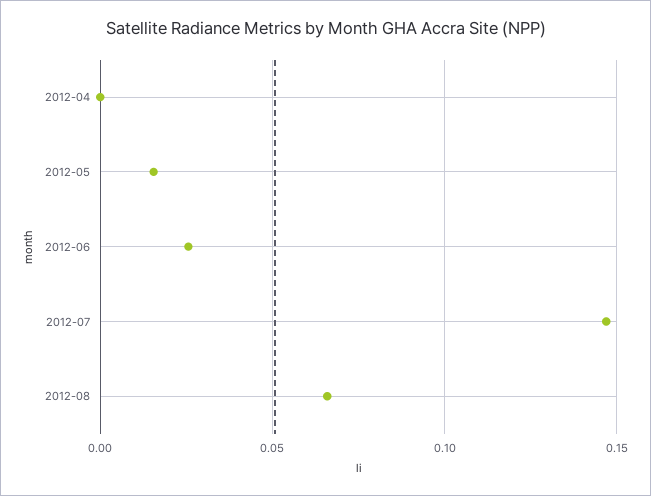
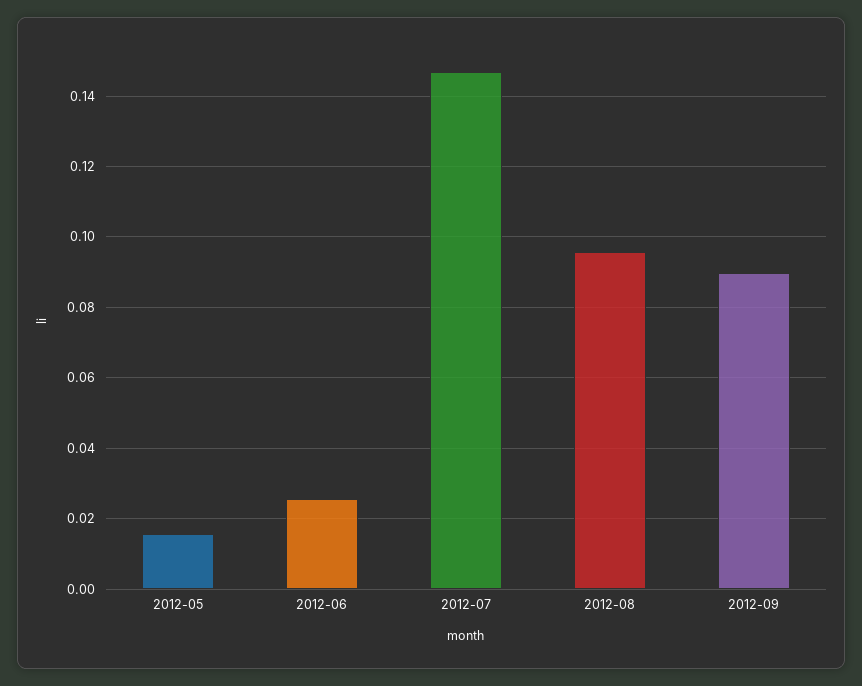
2012-04: 0 -> none
2012-08: 0.065 -> 0.096
2012-09: none -> 0.09

